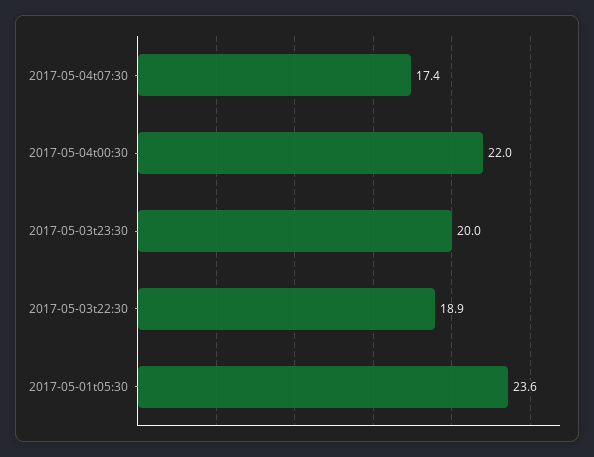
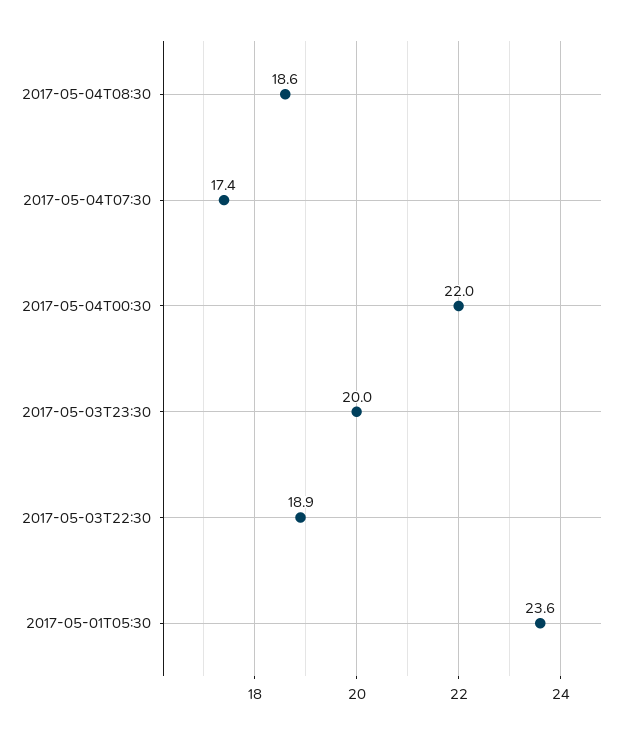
2017-05-04T08:30: none -> 18.6

